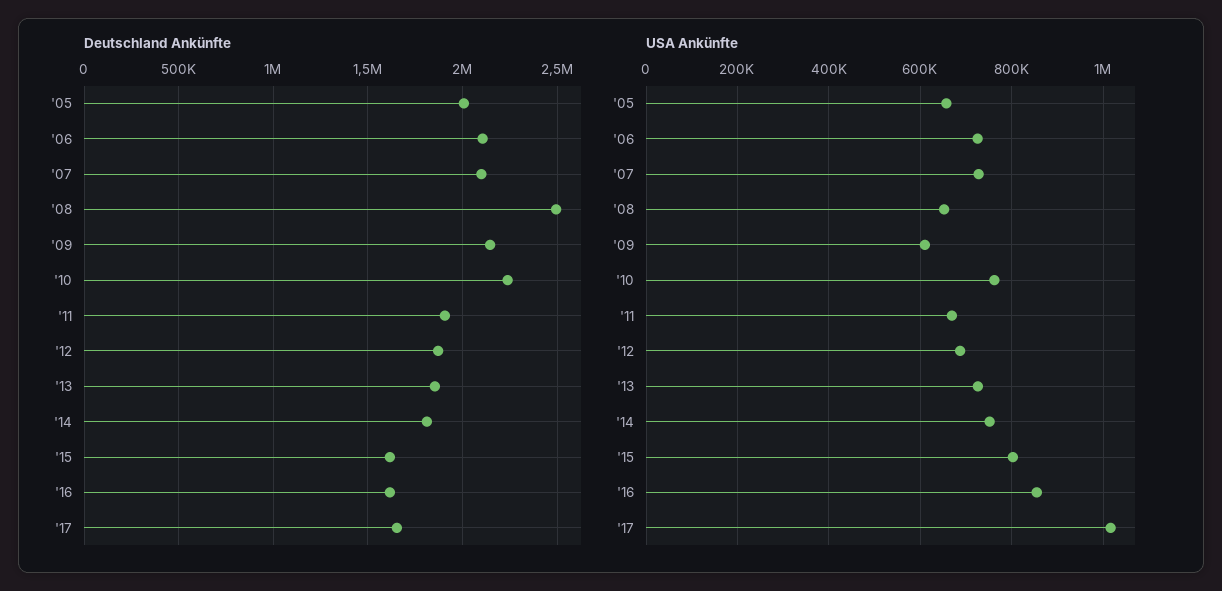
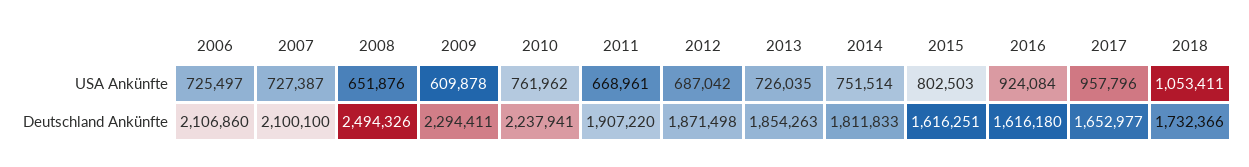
Deutschland Ankünfte, '05: 2000000 -> none
Deutschland Ankünfte, '09: 2150000 -> 2294411
USA Ankünfte, '05: 660000 -> none
USA Ankünfte, '16: 860000 -> 924084
USA Ankünfte, '17: 1020000 -> 957796
USA Ankünfte, 2018: none -> 1053411
Deutschland Ankünfte, 2018: none -> 1732366

